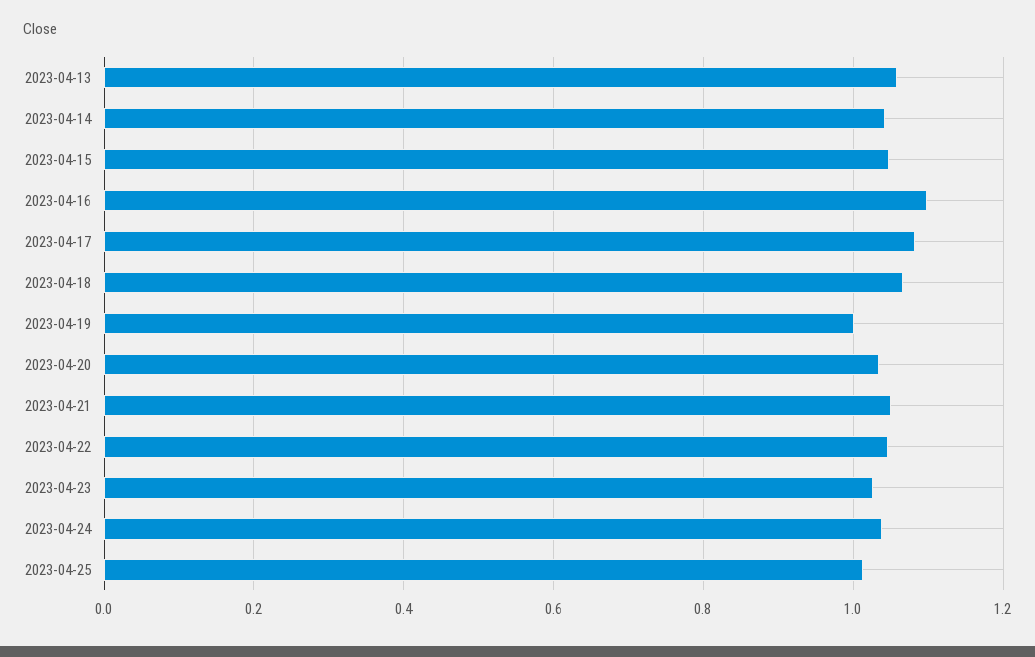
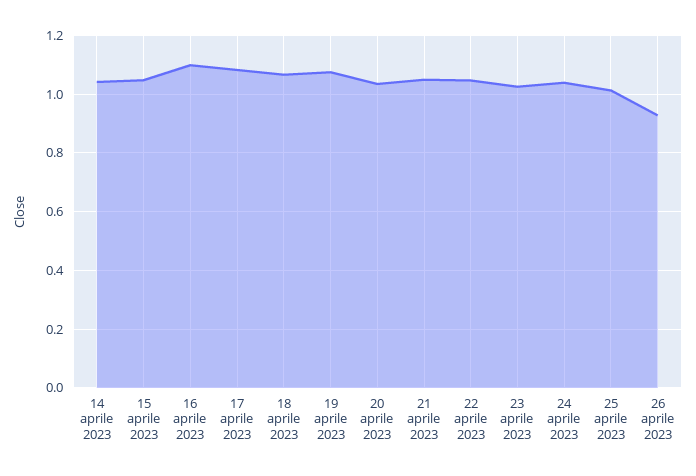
2023-04-13: 1.06 -> none
2023-04-19: 1 -> 1.075
26 aprile 2023: none -> 0.925

